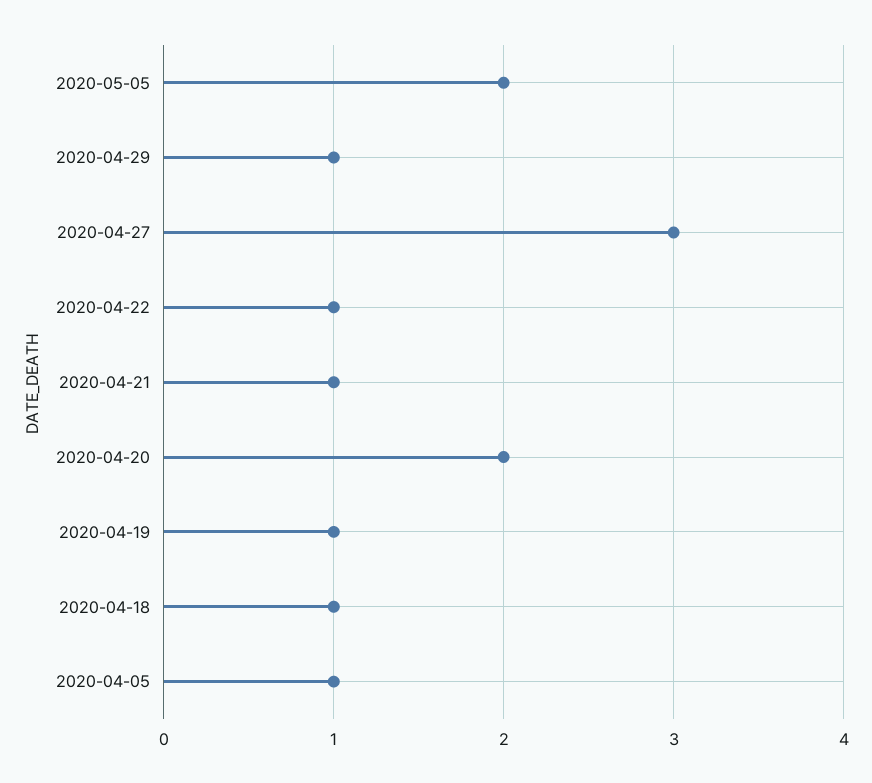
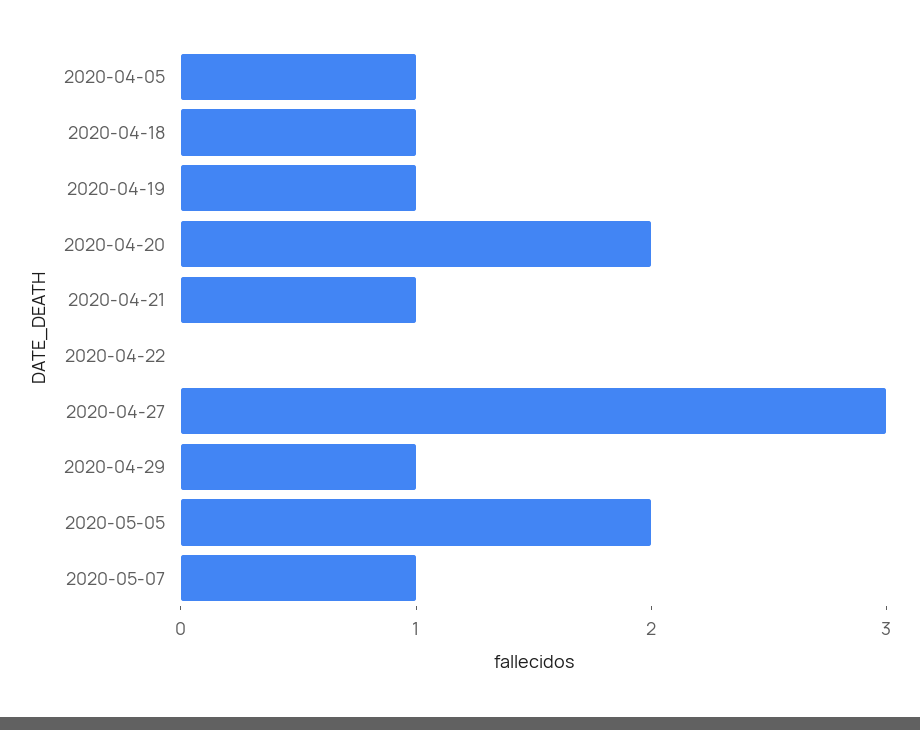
2020-04-22: 1 -> 0
2020-05-07: none -> 1

